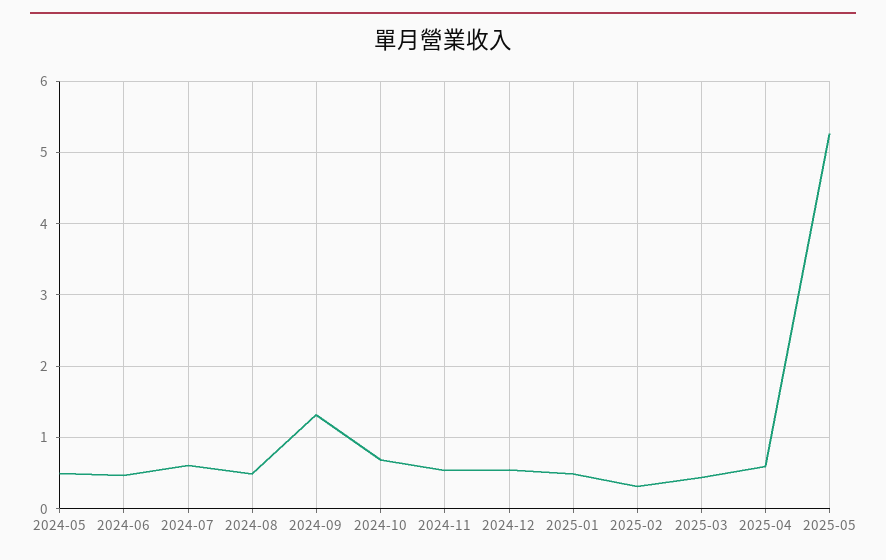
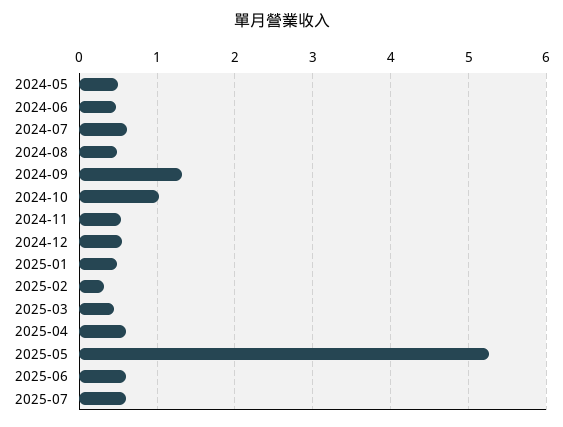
2024-10: 0.7 -> 1
2025-06: none -> 0.6
2025-07: none -> 0.6

